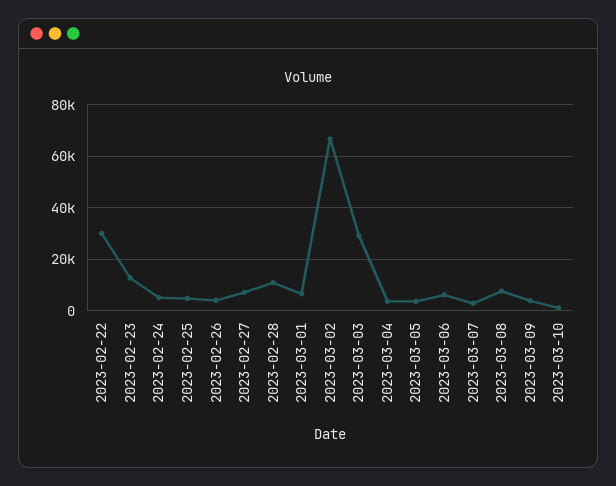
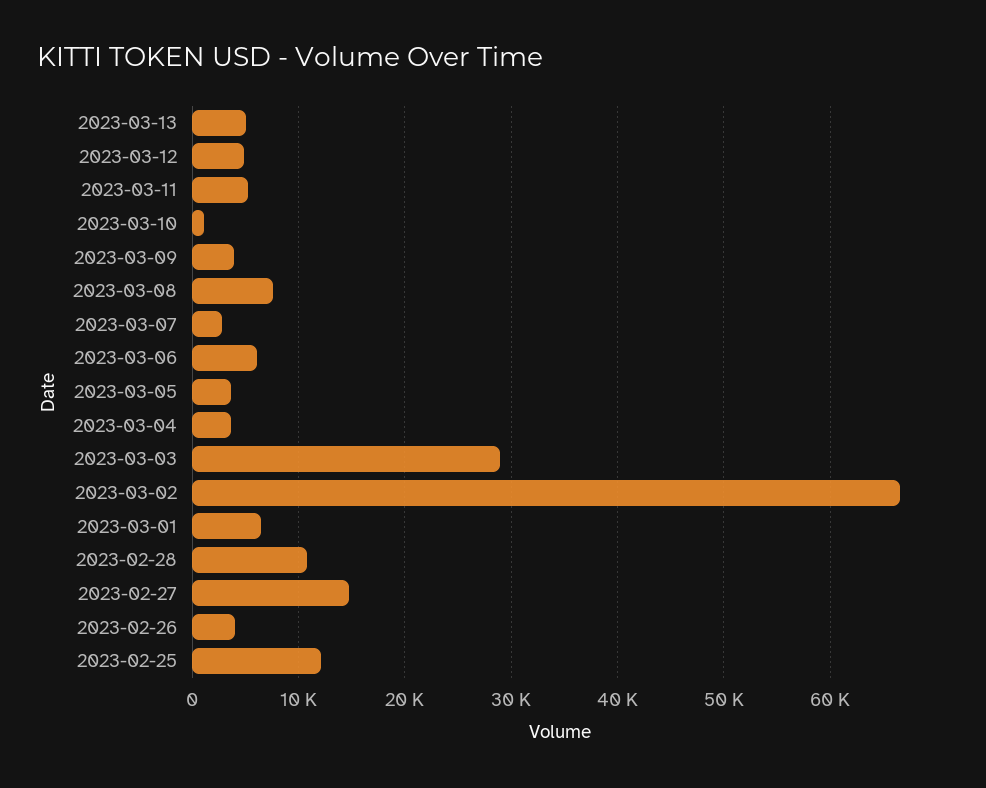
2023-02-22: 30000 -> none
2023-02-23: 12500 -> none
2023-02-24: 5000 -> none
2023-02-25: 5000 -> 12000
2023-02-27: 7500 -> 15000
2023-03-13: none -> 5000
2023-03-12: none -> 5000
2023-03-11: none -> 5000

